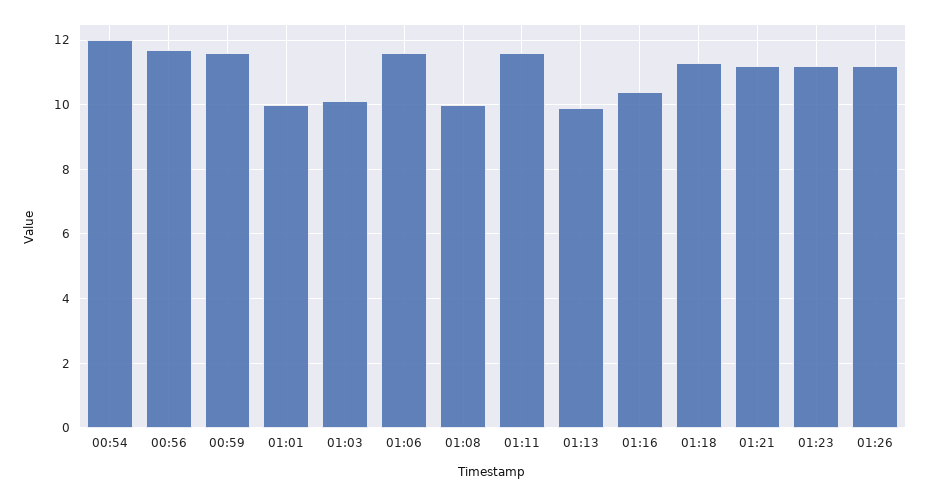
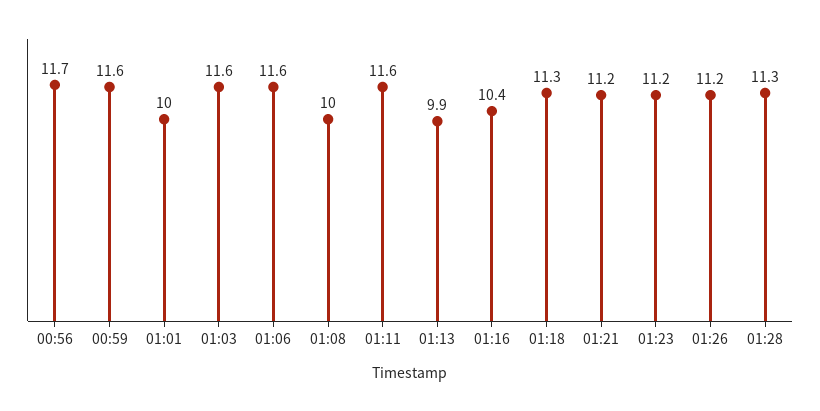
00:54: 12 -> none
01:03: 10 -> 11.6
01:28: none -> 11.3

